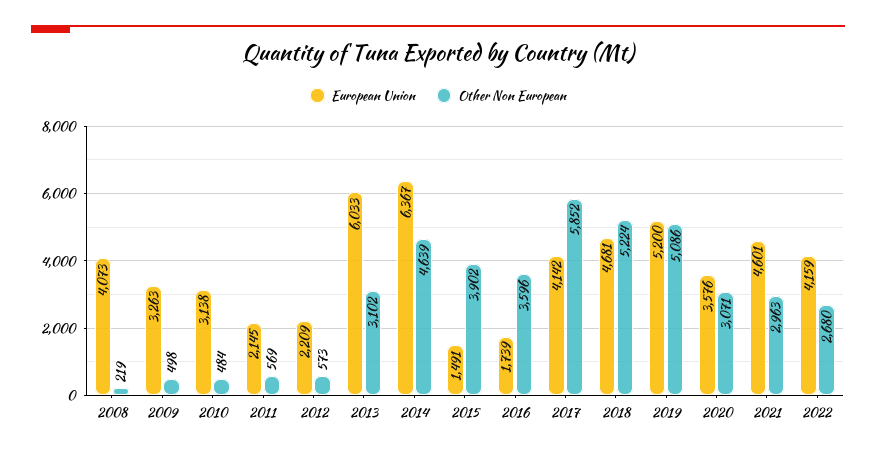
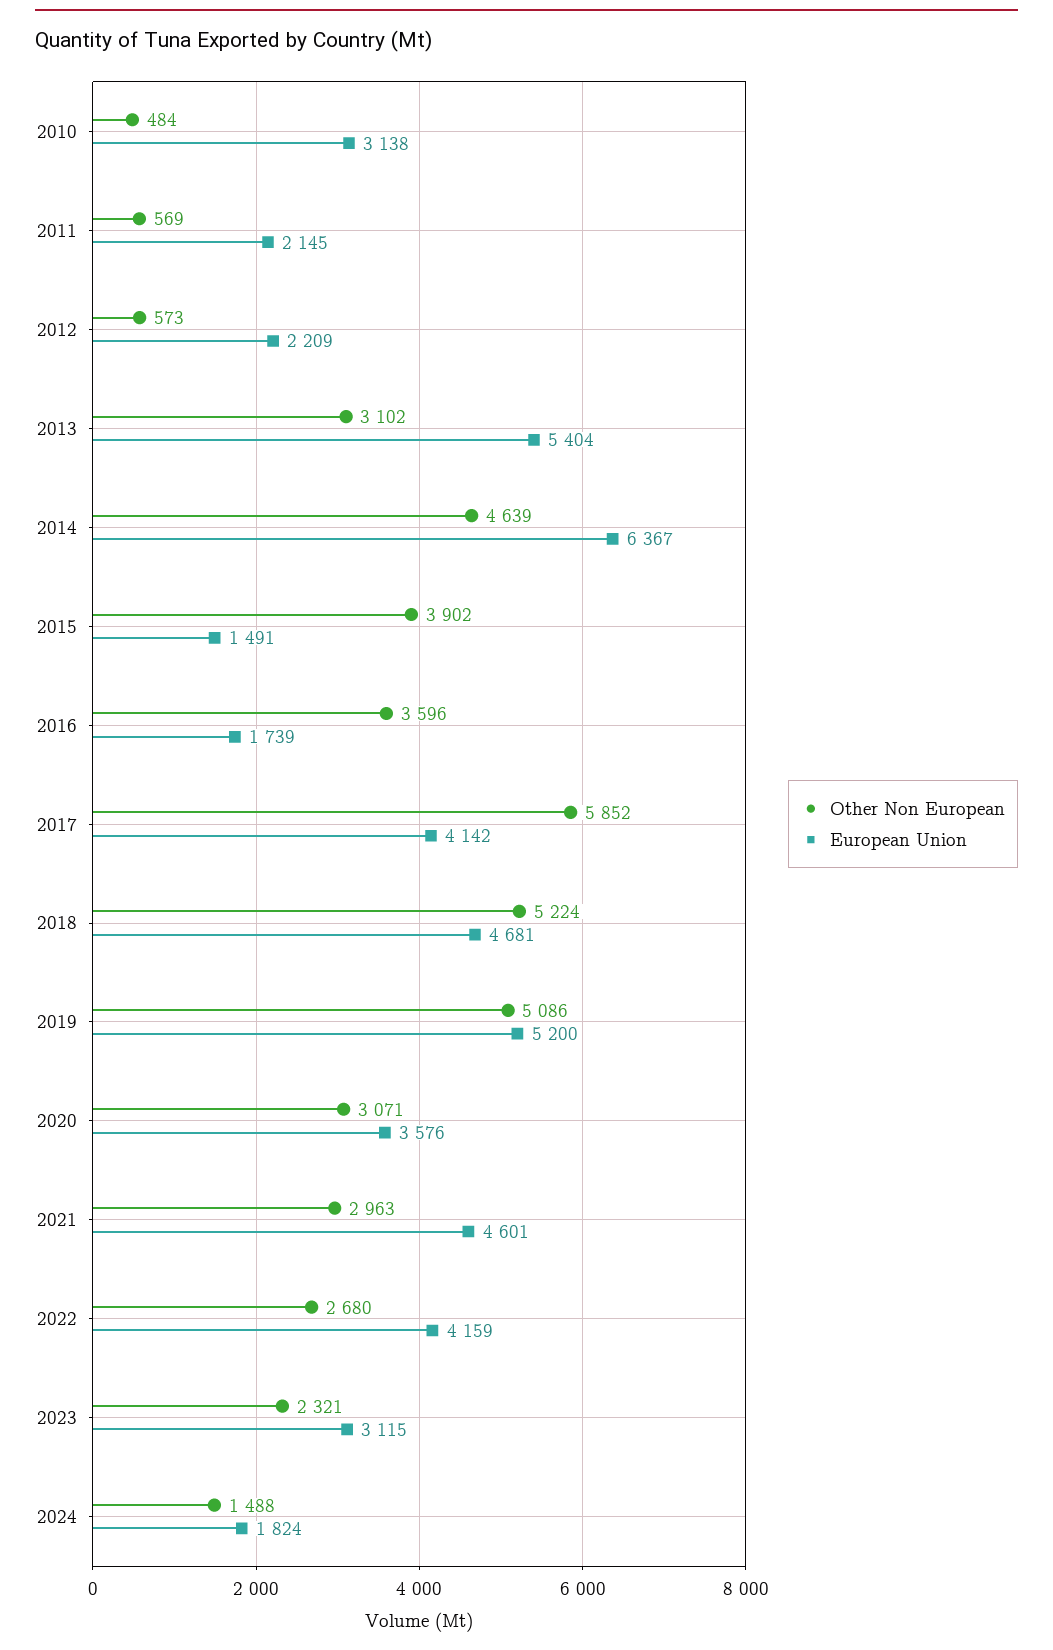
European Union, 2008: 4073 -> none
Other Non European, 2008: 219 -> none
European Union, 2009: 3263 -> none
Other Non European, 2009: 498 -> none
European Union, 2013: 6033 -> 5404
Other Non European, 2023: none -> 2321
European Union, 2023: none -> 3115
Other Non European, 2024: none -> 1488
European Union, 2024: none -> 1824

